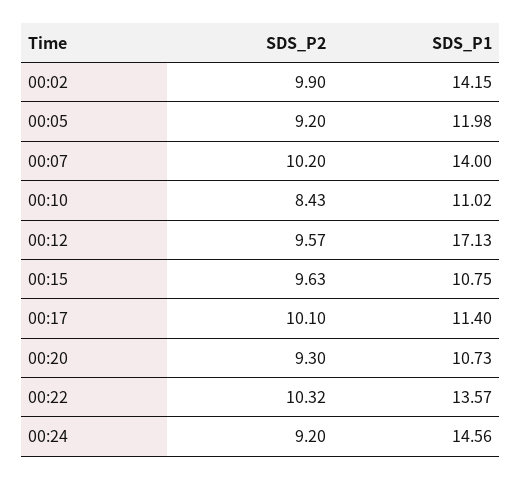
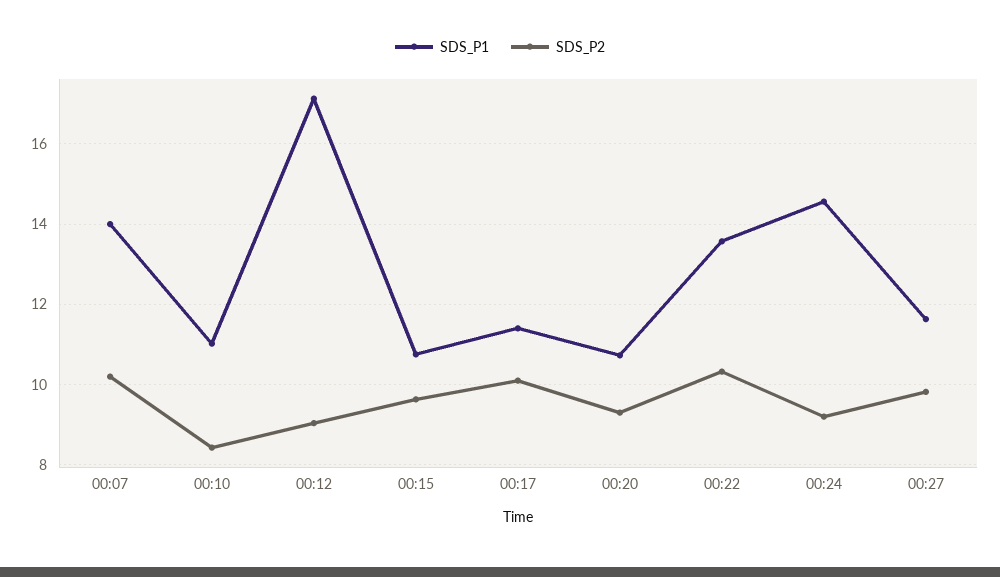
SDS_P2, 00:02: 9.9 -> none
SDS_P1, 00:02: 14.15 -> none
SDS_P2, 00:05: 9.2 -> none
SDS_P1, 00:05: 11.98 -> none
SDS_P2, 00:12: 9.57 -> 9
SDS_P1, 00:27: none -> 11.6
SDS_P2, 00:27: none -> 9.8

